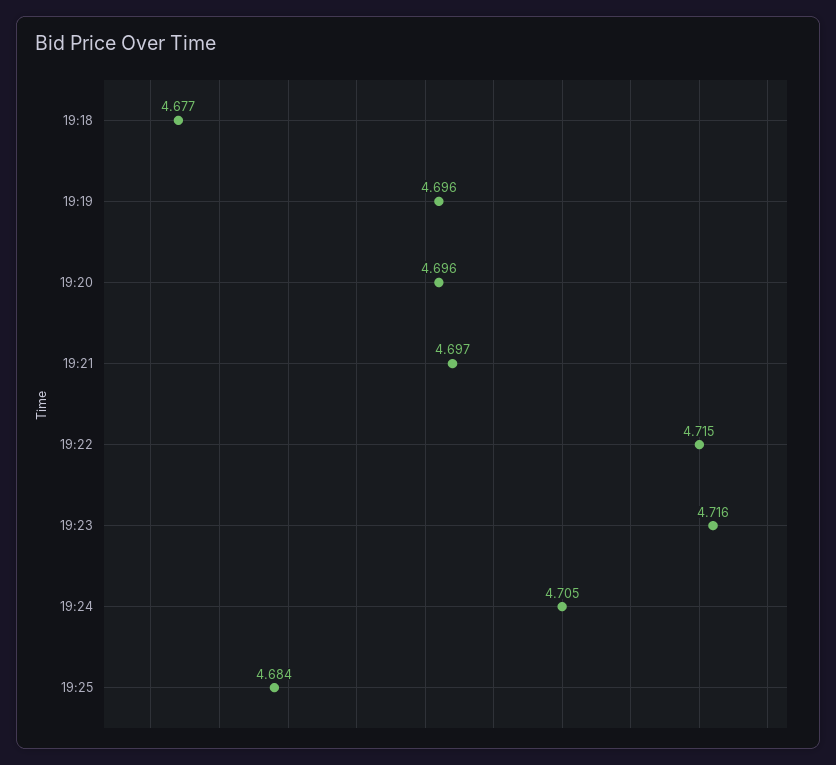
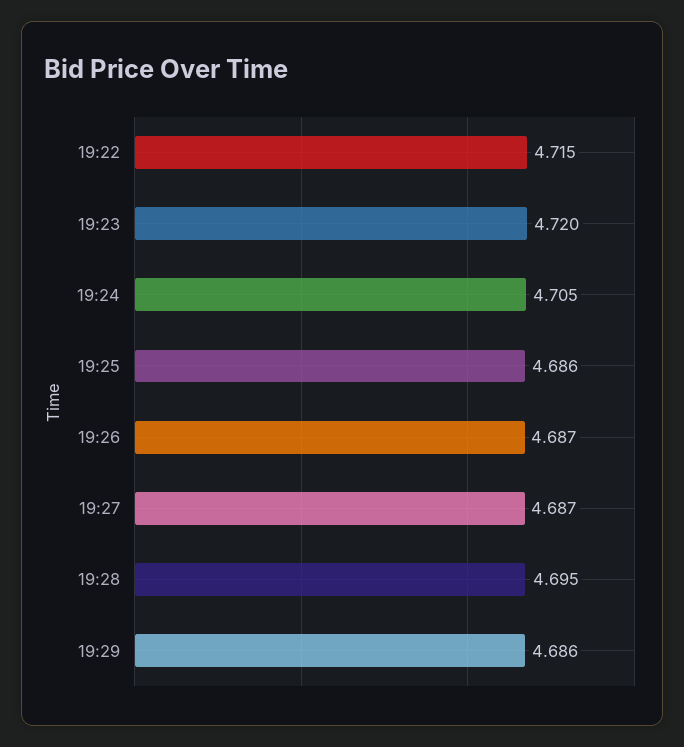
19:18: 4.677 -> none
19:19: 4.696 -> none
19:20: 4.696 -> none
19:21: 4.697 -> none
19:23: 4.716 -> 4.72
19:25: 4.684 -> 4.686
19:26: none -> 4.687
19:27: none -> 4.687
19:28: none -> 4.695
19:29: none -> 4.686

